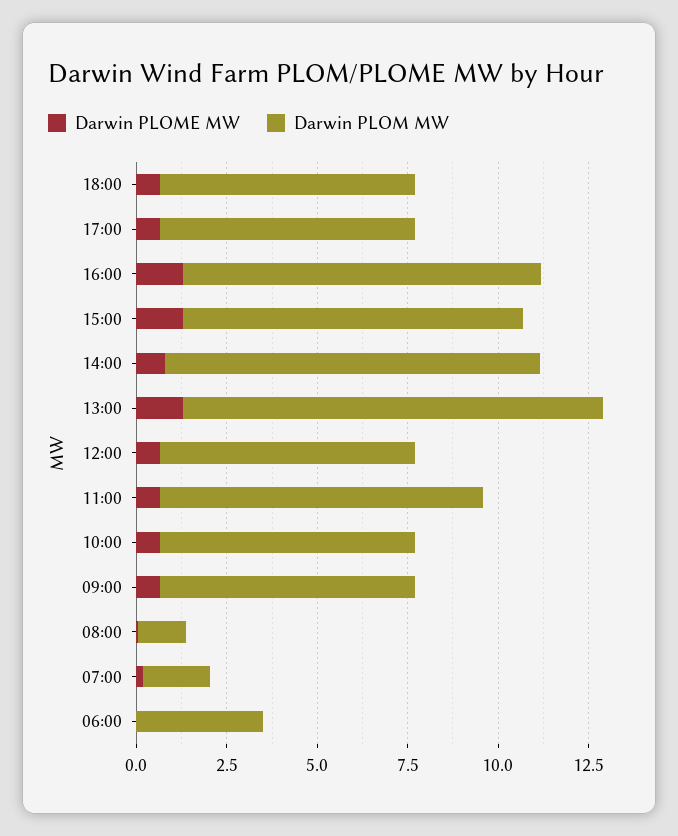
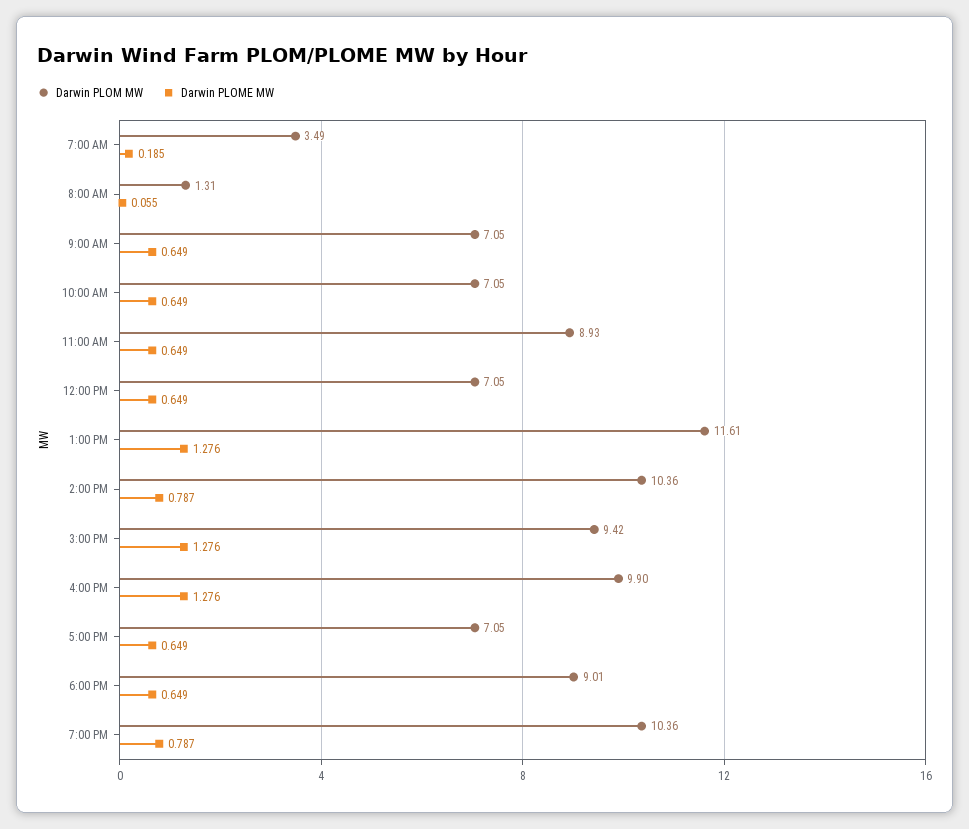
Darwin PLOM MW, 18:00: 7 -> 9.01
Darwin PLOM MW, 07:00: 2 -> 3.49
Darwin PLOME MW, 06:00: 0 -> none
Darwin PLOM MW, 06:00: 3.5 -> none
Darwin PLOM MW, 7:00 PM: none -> 10.36
Darwin PLOME MW, 7:00 PM: none -> 0.787

